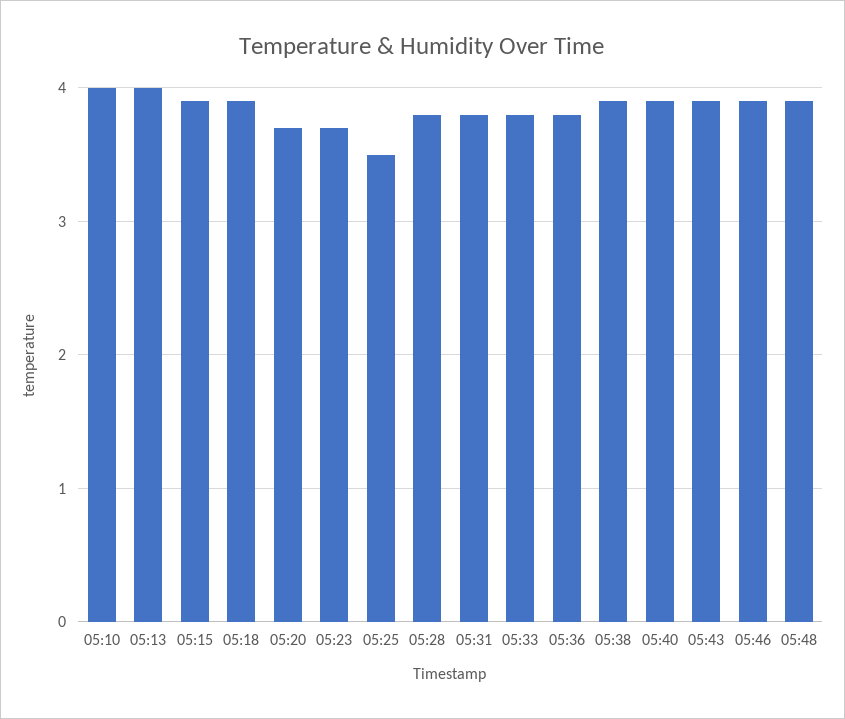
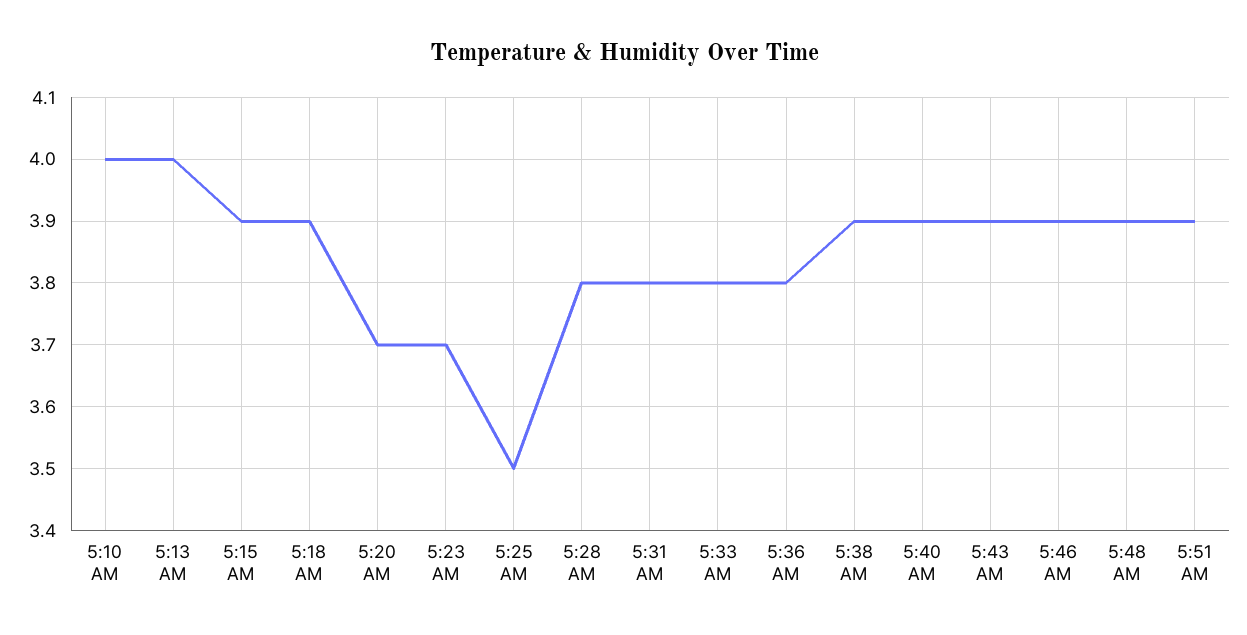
5:51 AM: none -> 3.9

